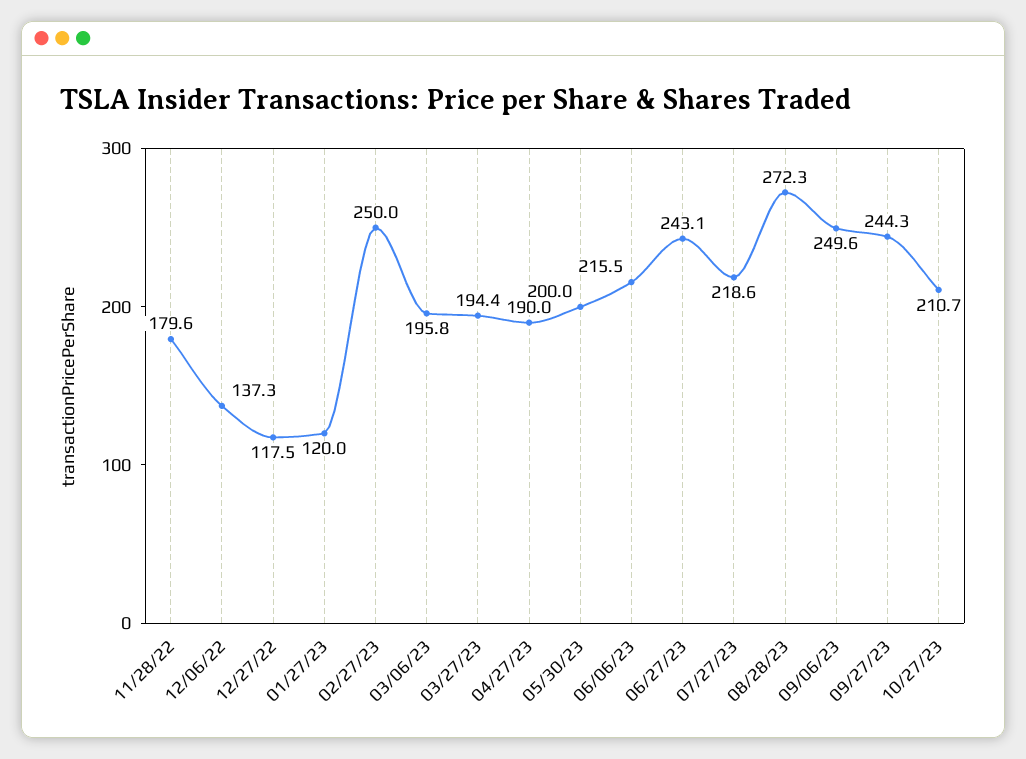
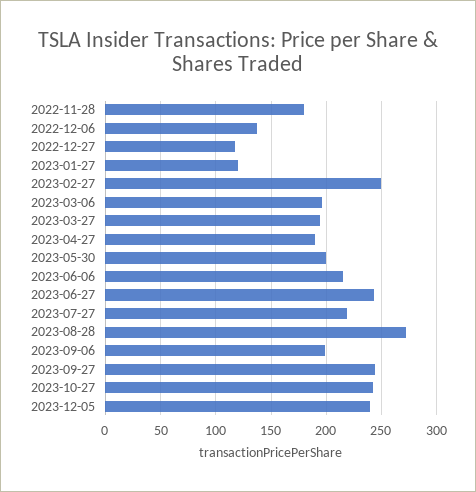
09/06/23: 249.6 -> 200
10/27/23: 210.7 -> 240
2023-12-05: none -> 240

